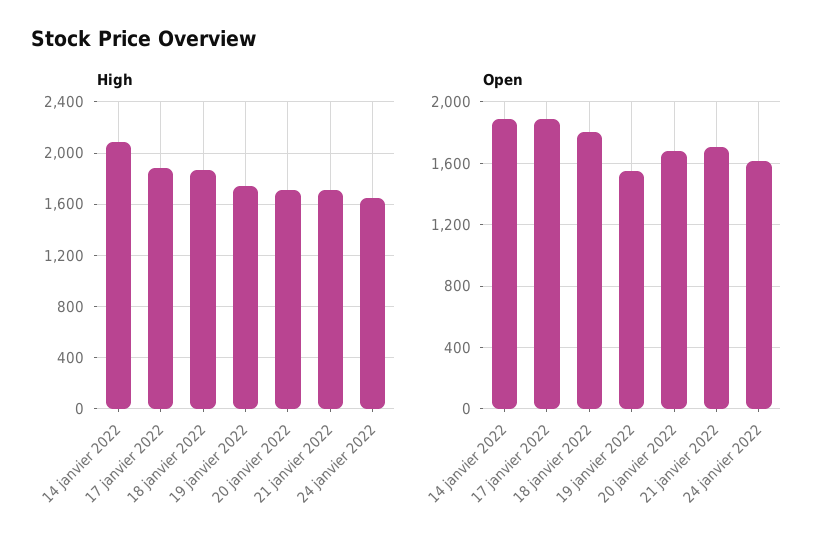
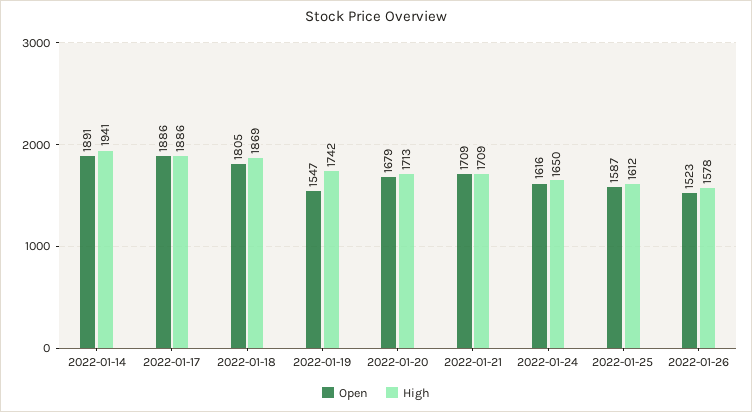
High, 14 janvier 2022: 2100 -> 1941
Open, 2022-01-25: none -> 1587
High, 2022-01-25: none -> 1612
Open, 2022-01-26: none -> 1523
High, 2022-01-26: none -> 1578

